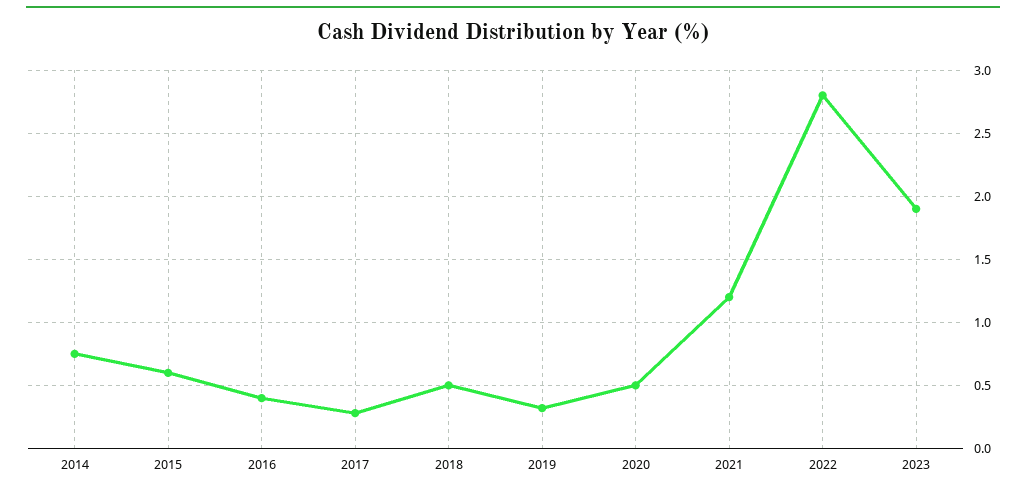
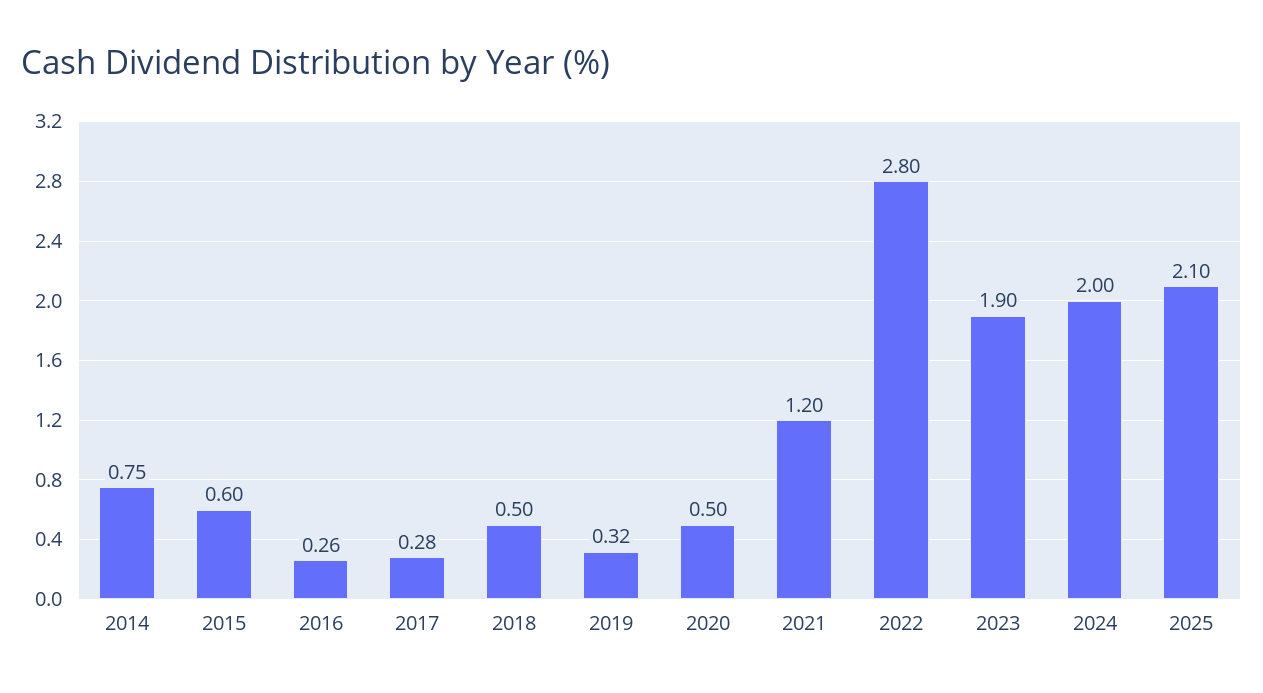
2016: 0.4 -> 0.26
2024: none -> 2
2025: none -> 2.1

